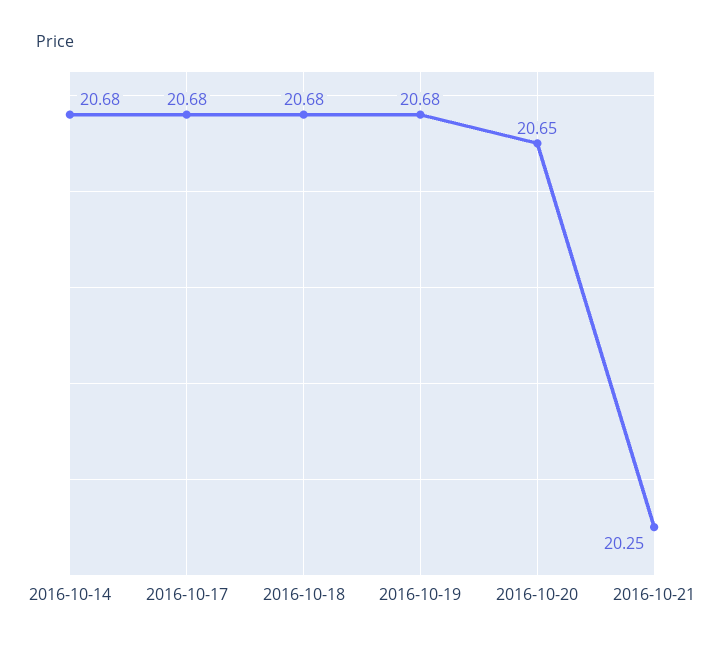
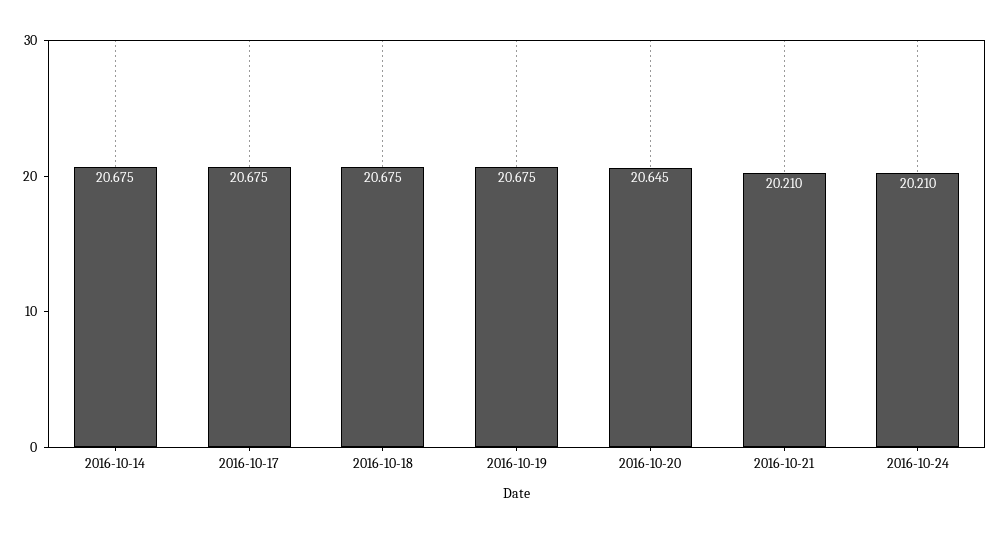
2016-10-21: 20.25 -> 20.21
2016-10-24: none -> 20.21

